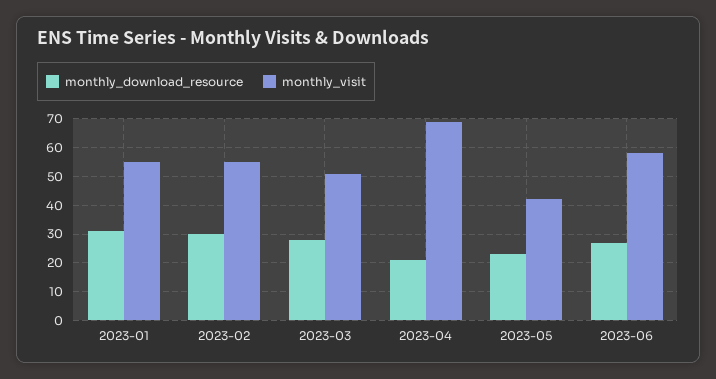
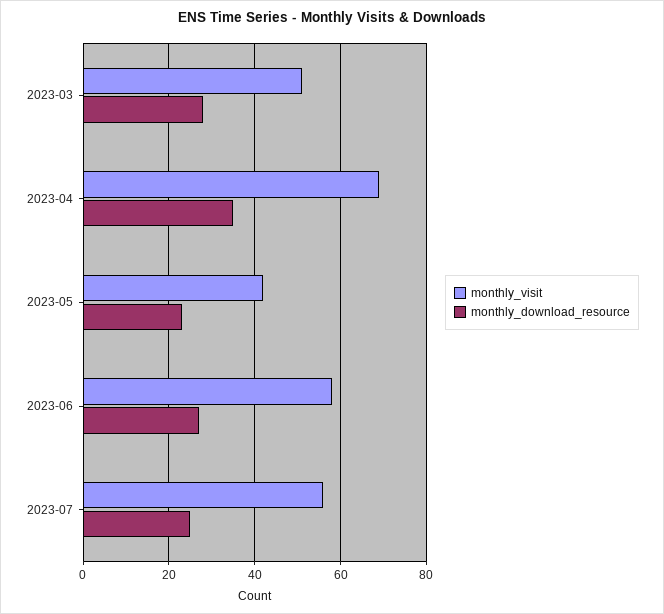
monthly_download_resource, 2023-01: 30 -> none
monthly_visit, 2023-01: 55 -> none
monthly_download_resource, 2023-02: 30 -> none
monthly_visit, 2023-02: 55 -> none
monthly_download_resource, 2023-04: 20 -> 35
monthly_visit, 2023-07: none -> 55
monthly_download_resource, 2023-07: none -> 25

